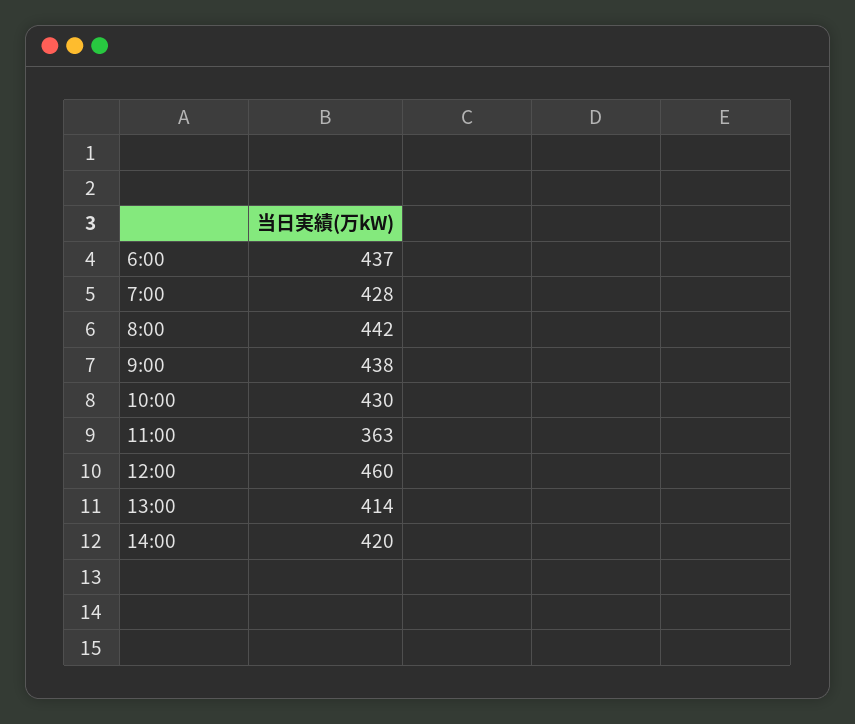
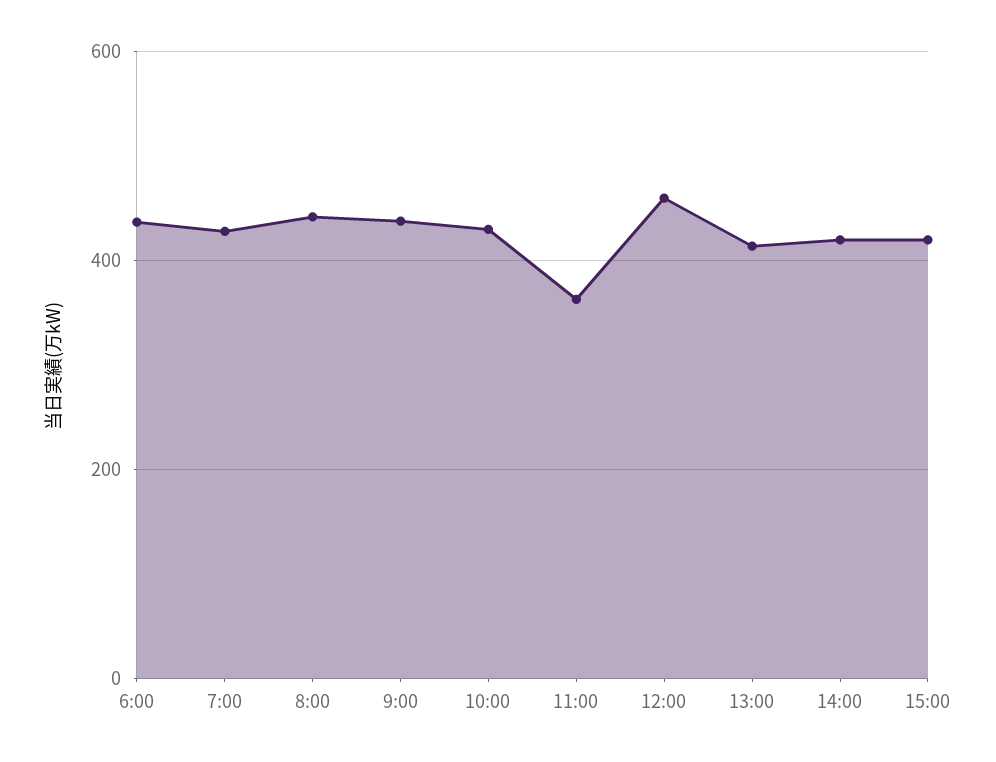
15:00: none -> 420

